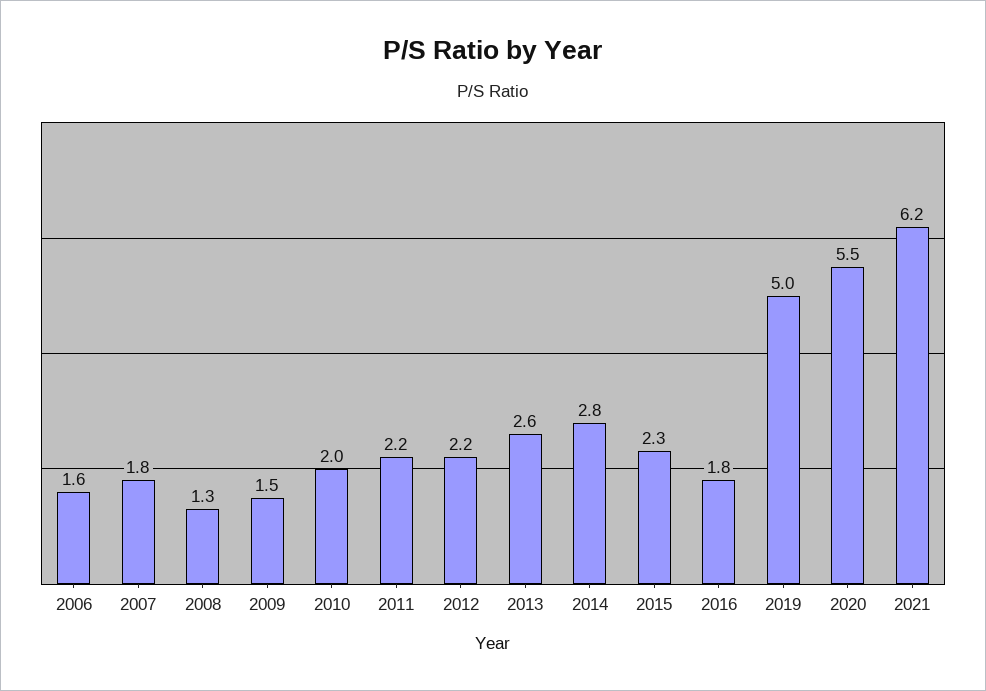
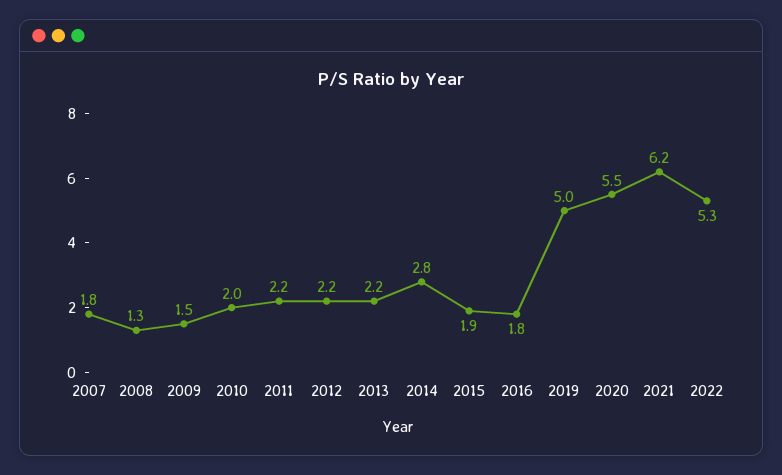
2006: 1.6 -> none
2013: 2.6 -> 2.2
2015: 2.3 -> 1.9
2022: none -> 5.3

